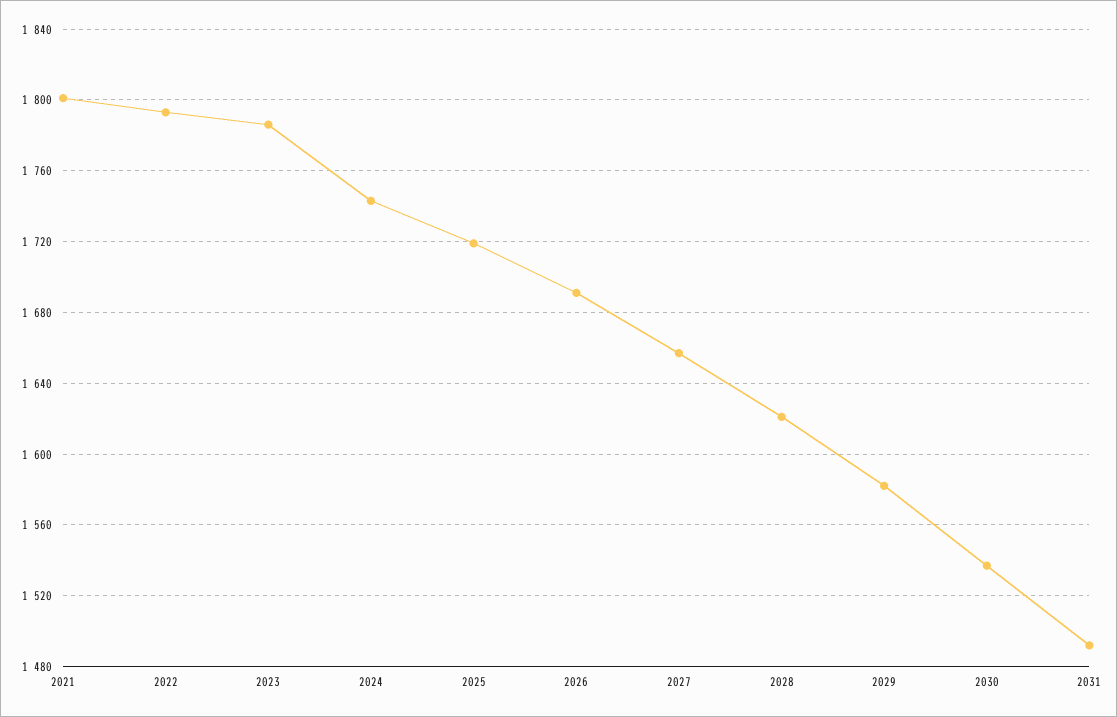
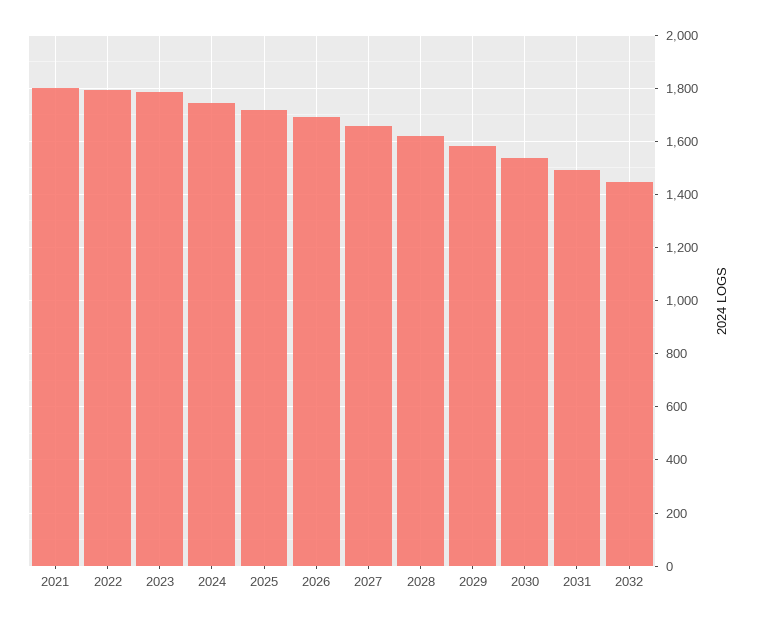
2032: none -> 1450

